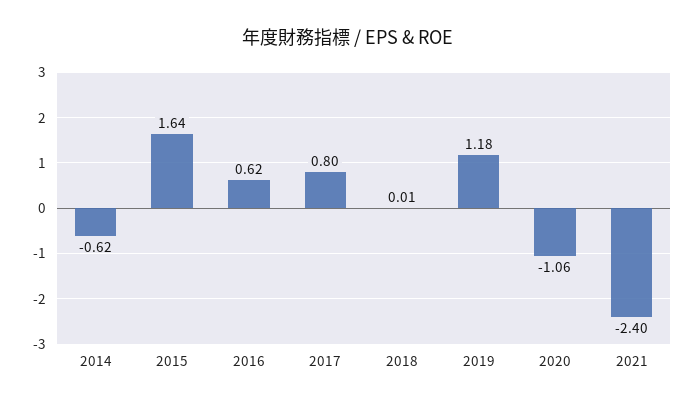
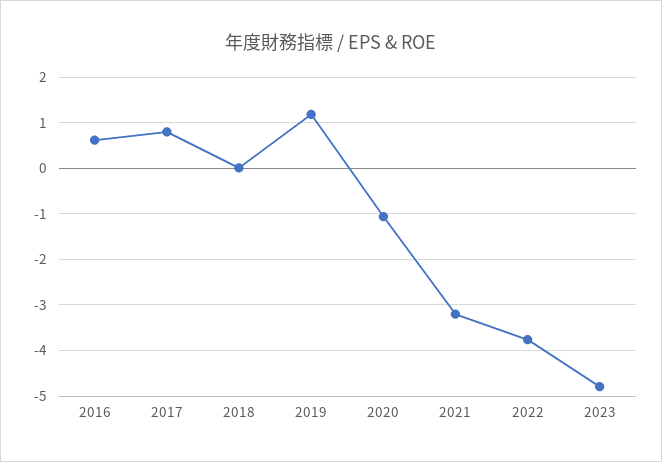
2014: -0.62 -> none
2015: 1.64 -> none
2021: -2.4 -> -3.2
2022: none -> -3.8
2023: none -> -4.8

